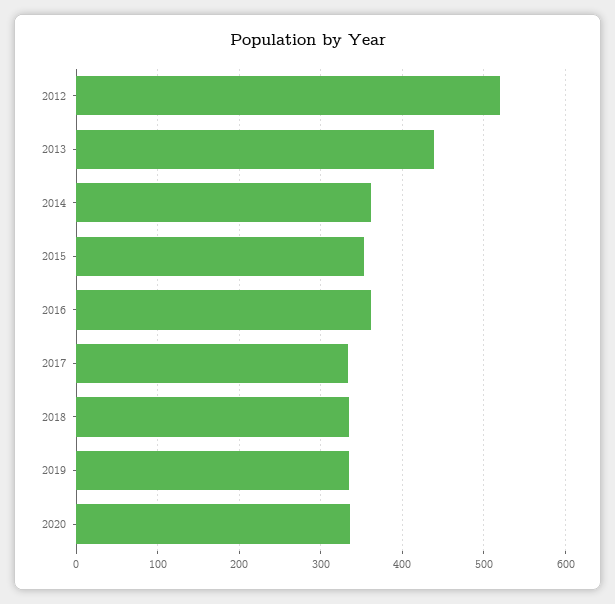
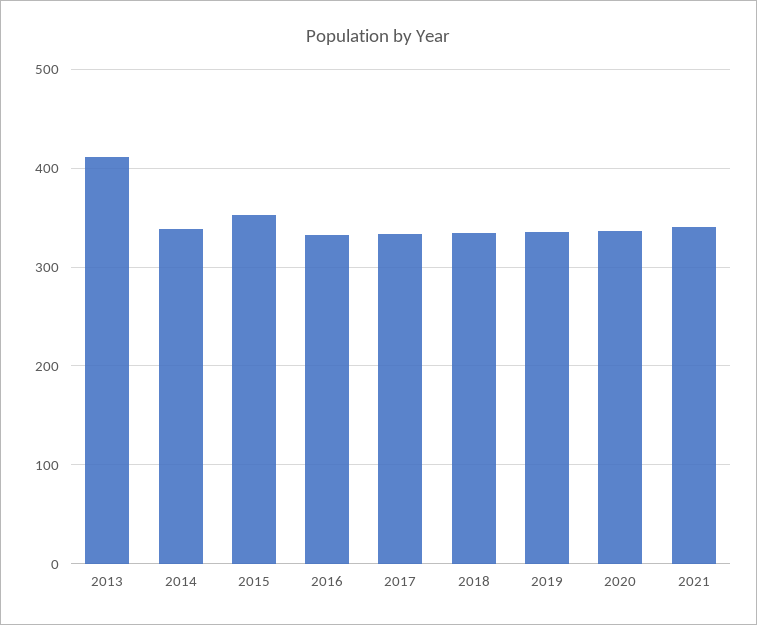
2012: 520 -> none
2013: 440 -> 410
2014: 360 -> 340
2016: 360 -> 330
2021: none -> 340

